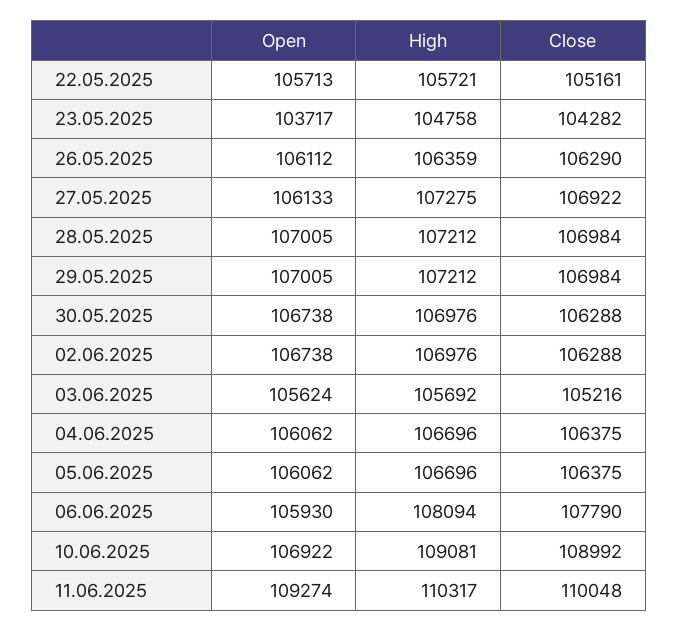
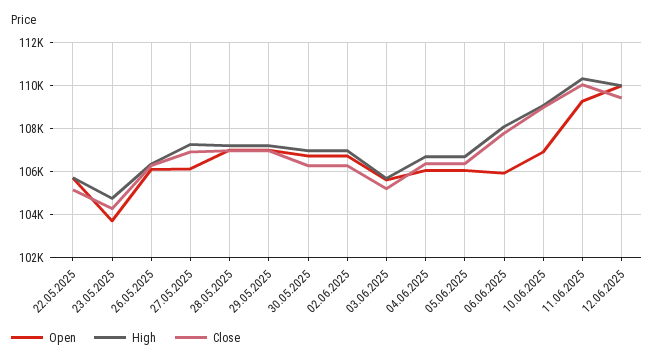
Open, 12.06.2025: none -> 110000
High, 12.06.2025: none -> 110000
Close, 12.06.2025: none -> 109500

